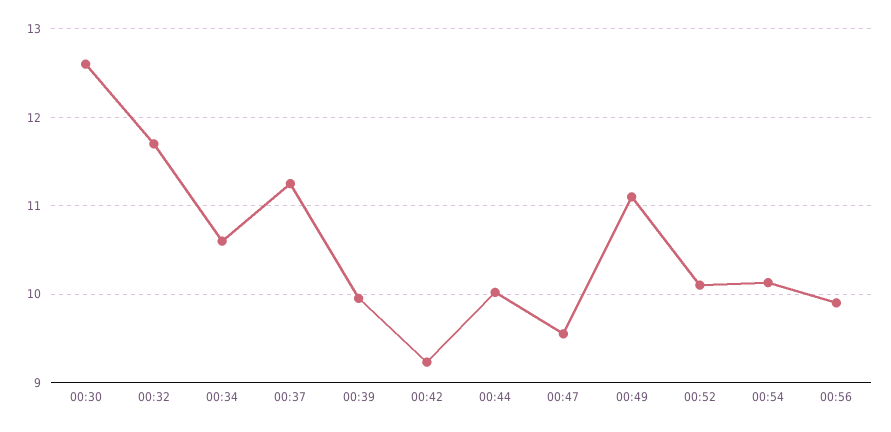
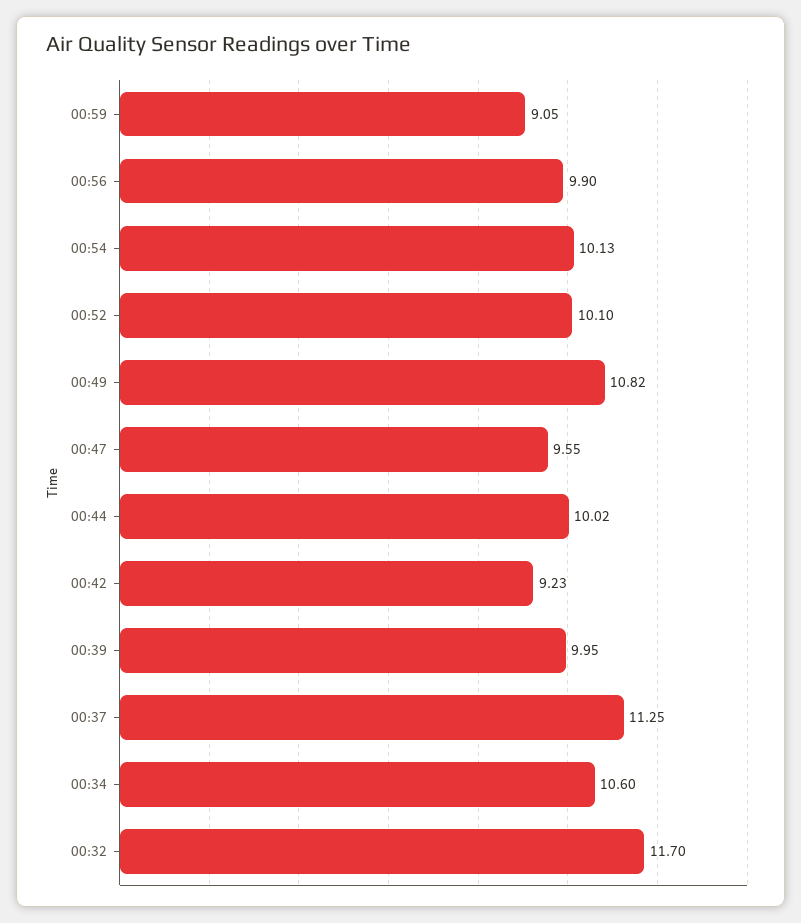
00:30: 12.6 -> none
00:49: 11.1 -> 10.82
00:59: none -> 9.05

